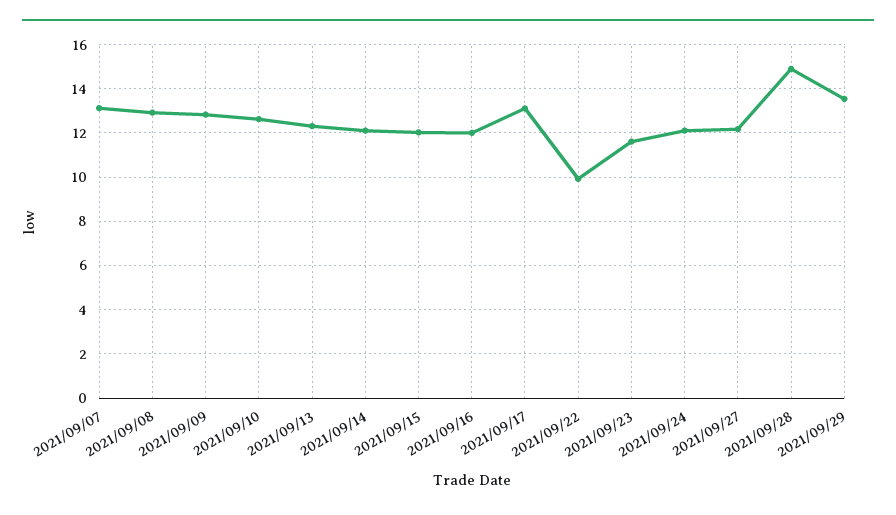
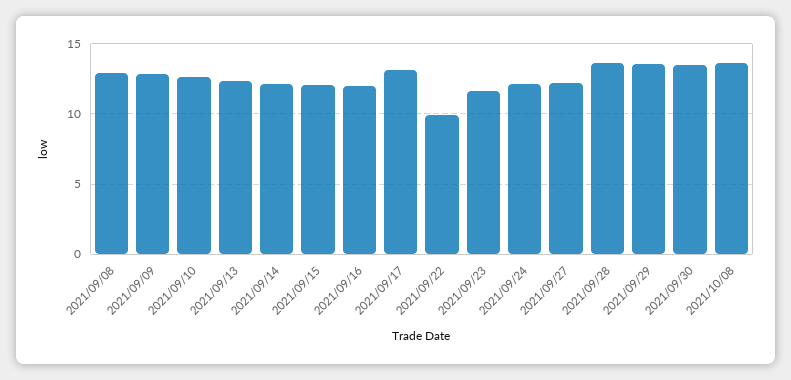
2021/09/07: 13 -> none
2021/09/28: 15 -> 13.5
2021/09/30: none -> 13.5
2021/10/08: none -> 13.5

